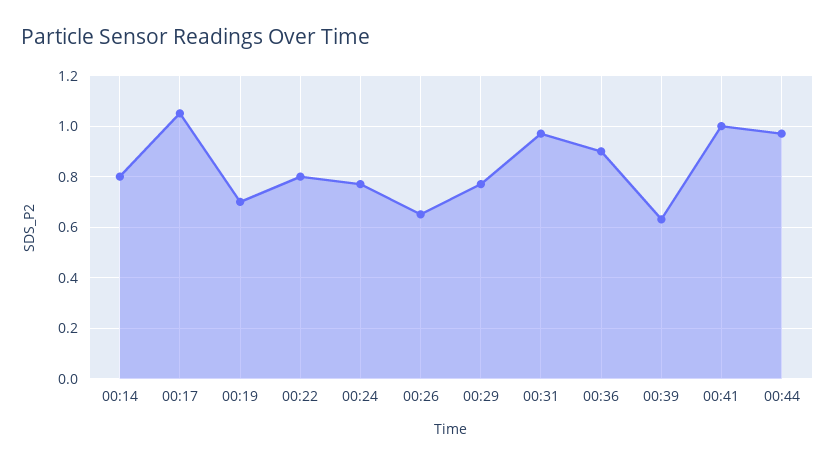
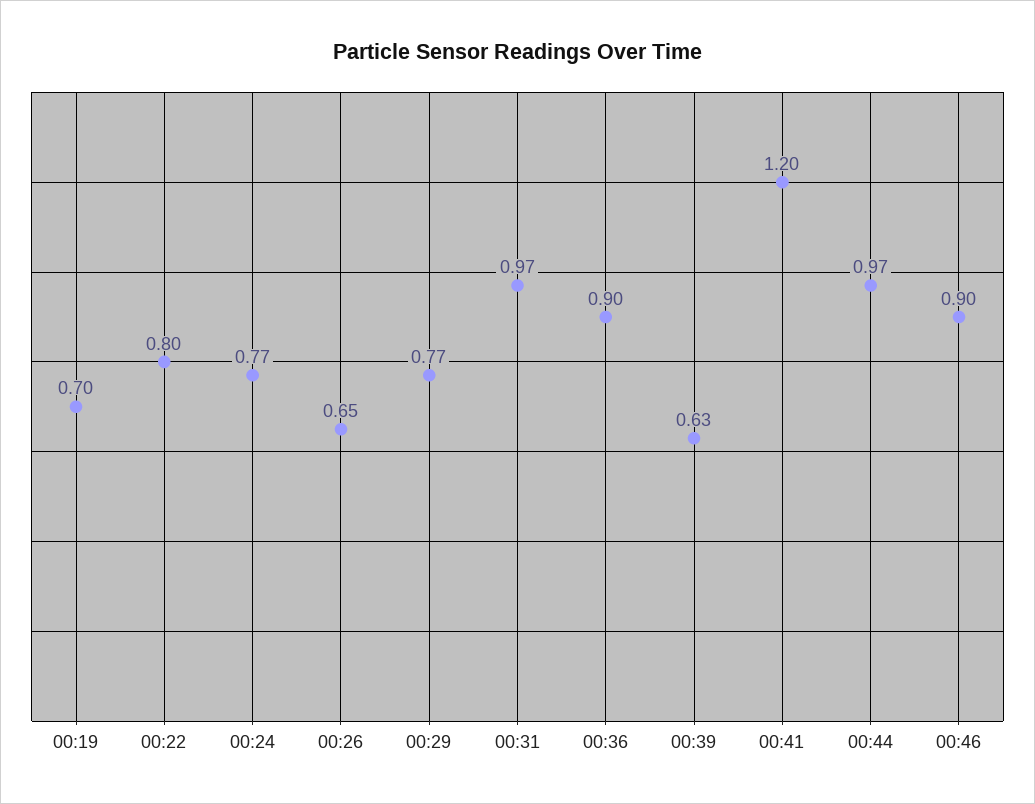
00:14: 0.8 -> none
00:17: 1.05 -> none
00:41: 1 -> 1.2
00:46: none -> 0.9

